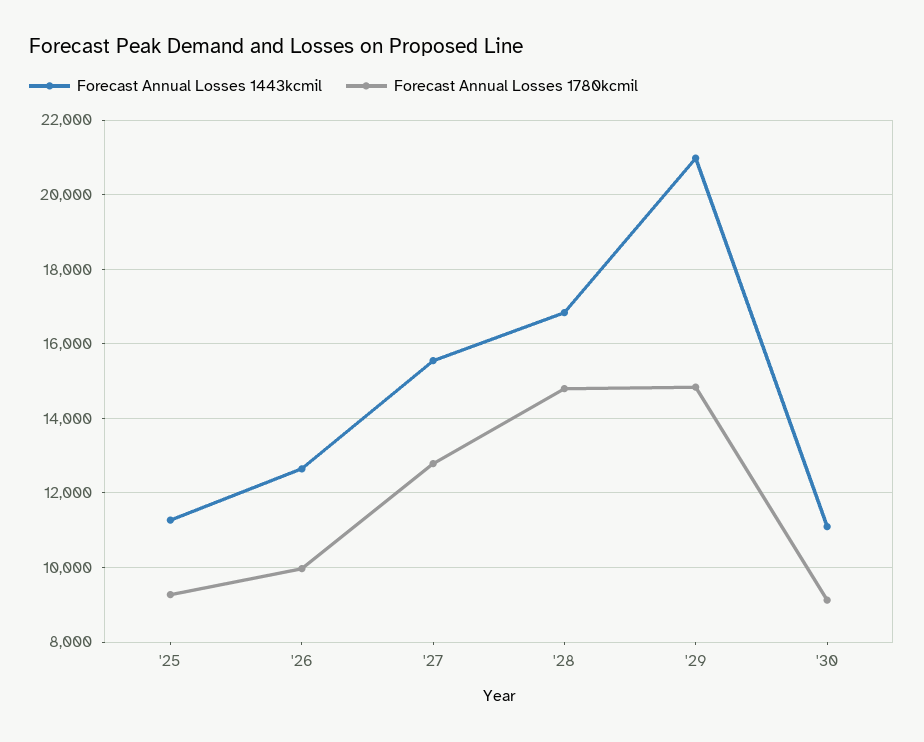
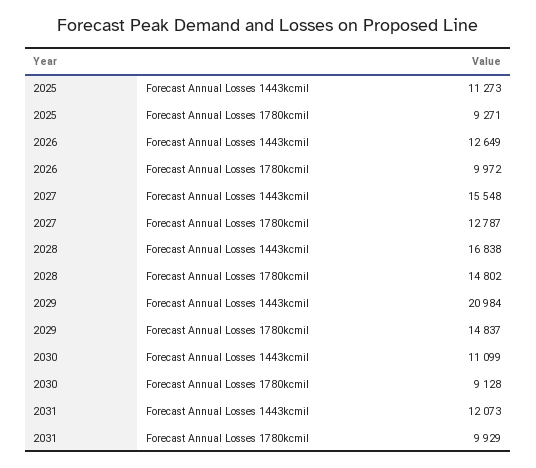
Forecast Annual Losses 1443kcmil, 2031: none -> 12073
Forecast Annual Losses 1780kcmil, 2031: none -> 9929

